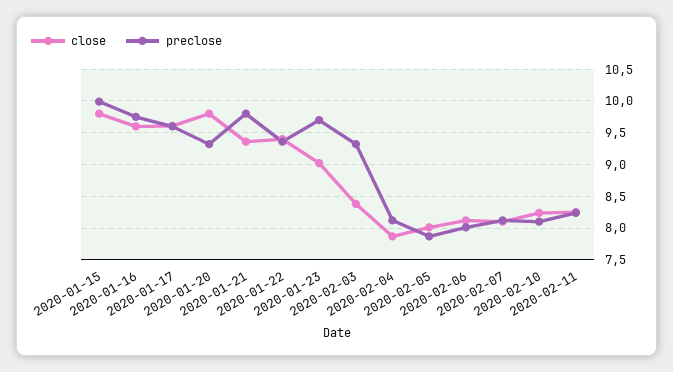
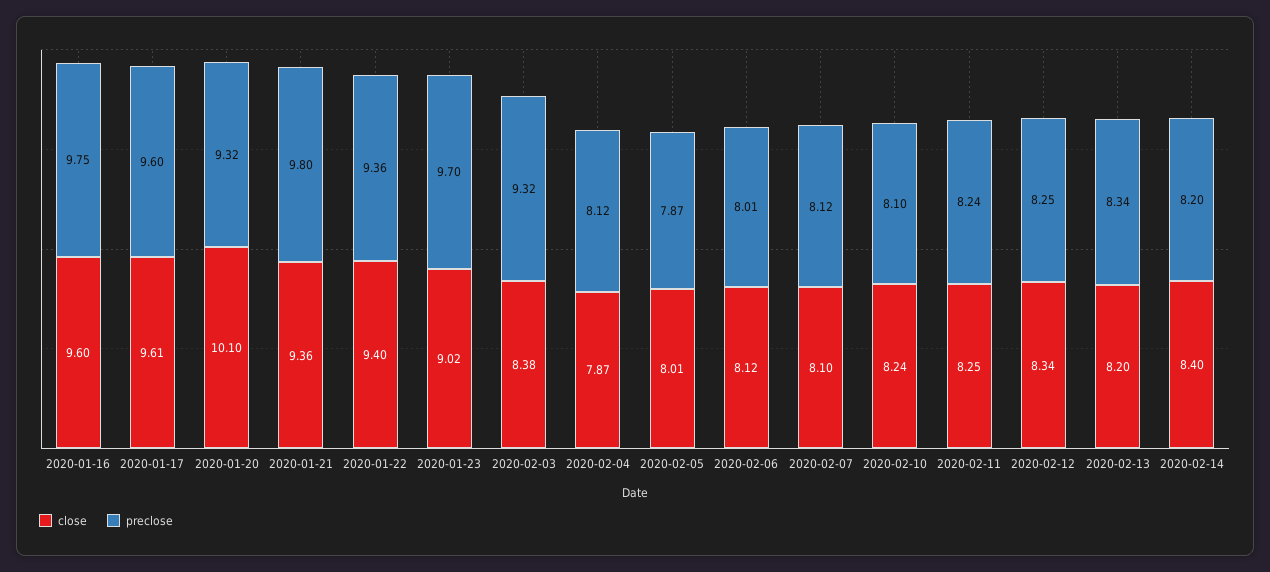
close, 2020-01-15: 9.8 -> none
preclose, 2020-01-15: 10 -> none
close, 2020-01-20: 9.8 -> 10.1
close, 2020-02-12: none -> 8.34
preclose, 2020-02-12: none -> 8.25
close, 2020-02-13: none -> 8.2
preclose, 2020-02-13: none -> 8.34
close, 2020-02-14: none -> 8.4
preclose, 2020-02-14: none -> 8.2

